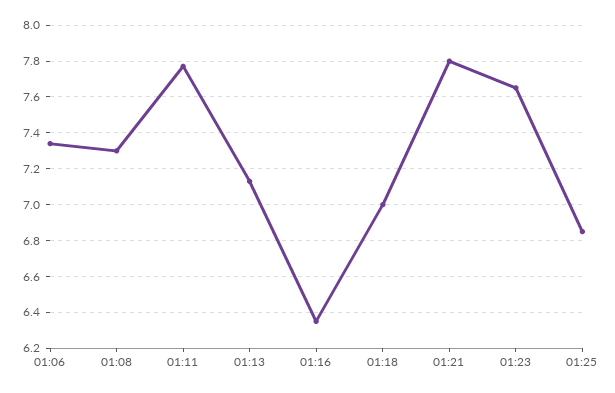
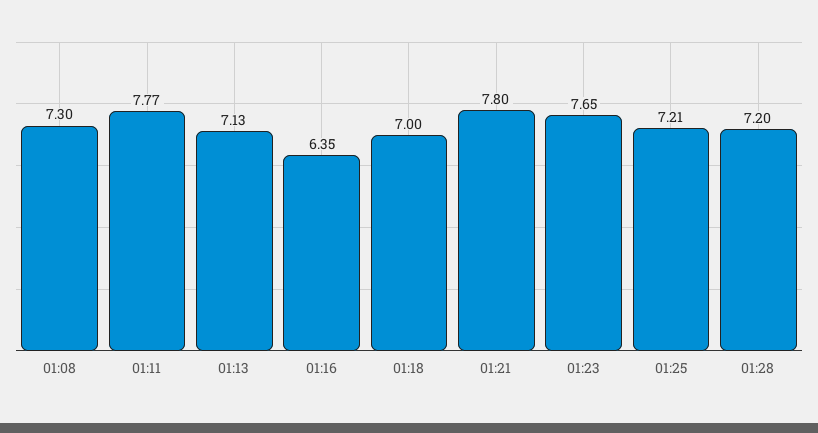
01:06: 7.35 -> none
01:25: 6.85 -> 7.21
01:28: none -> 7.2

